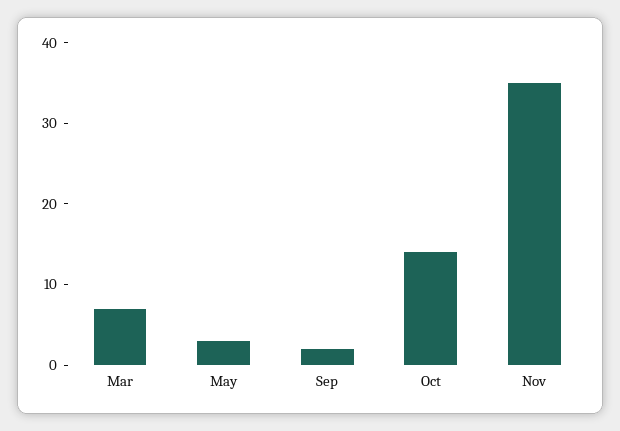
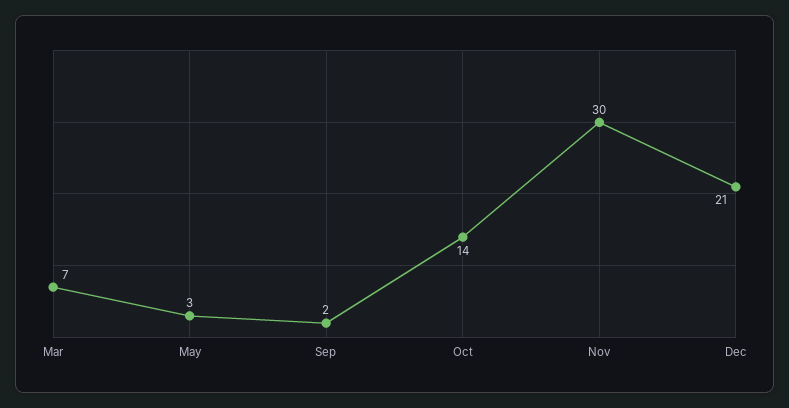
Nov: 35 -> 30
Dec: none -> 21

